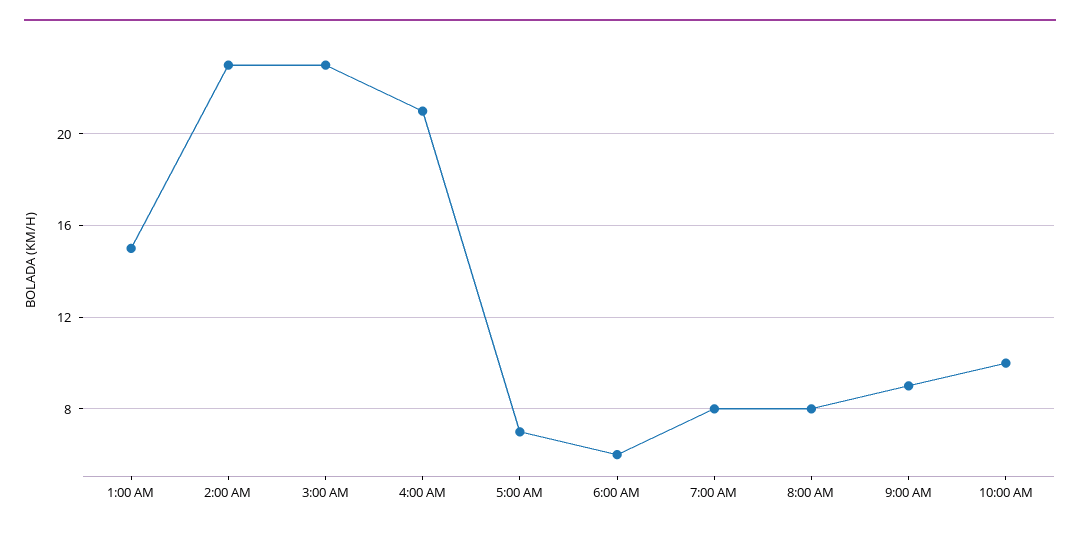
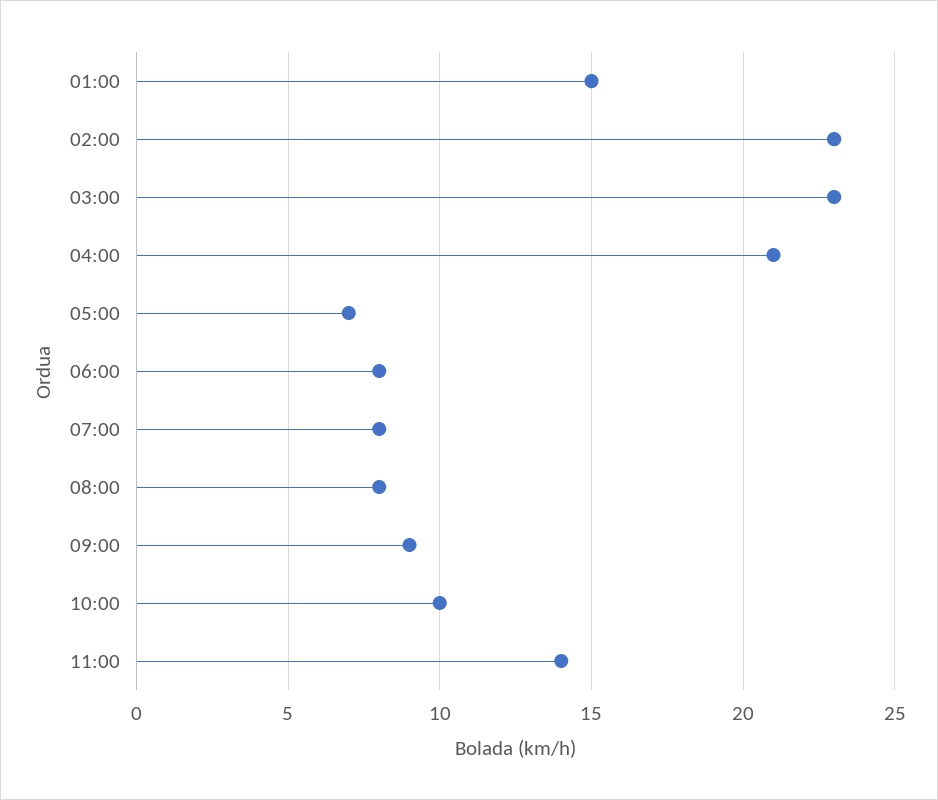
6:00 AM: 6 -> 8
11:00: none -> 14

